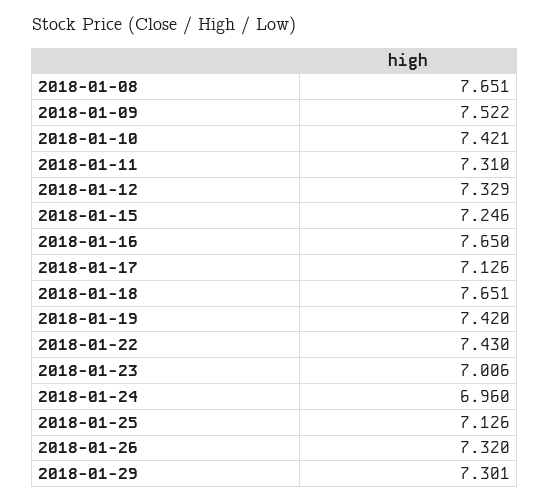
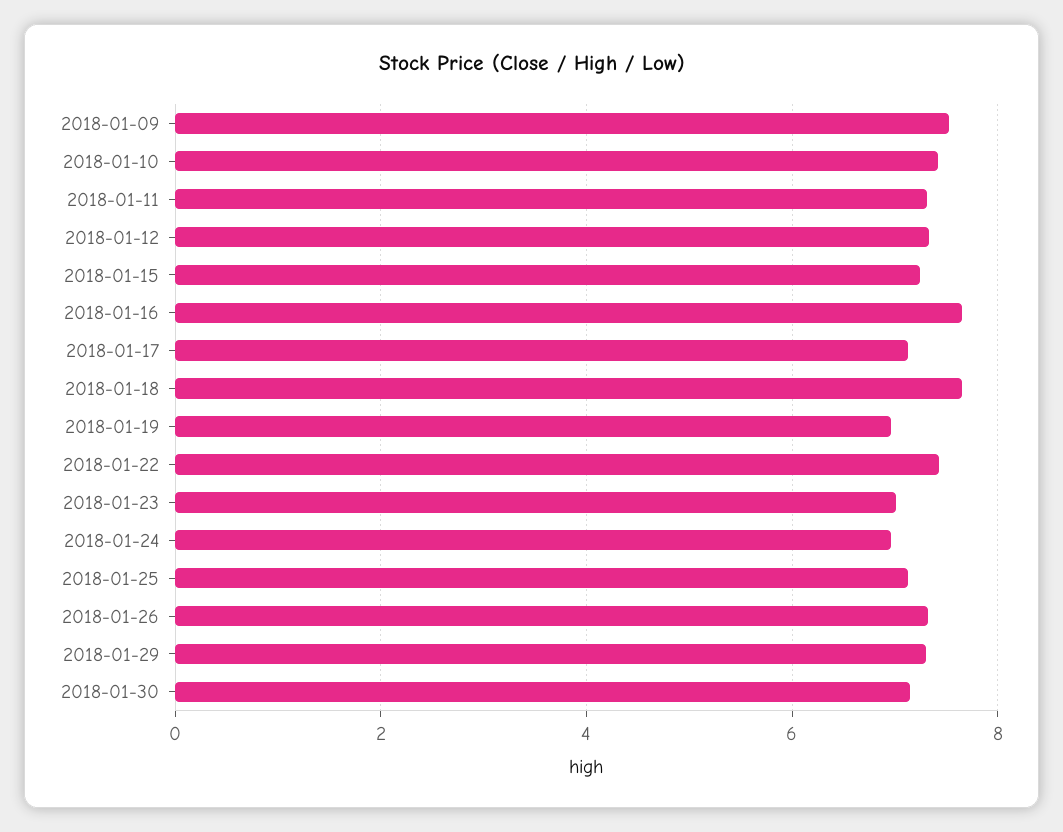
2018-01-08: 7.651 -> none
2018-01-19: 7.42 -> 7
2018-01-30: none -> 7.2

